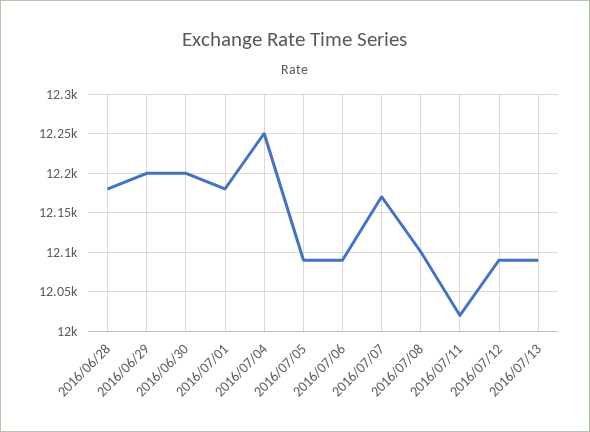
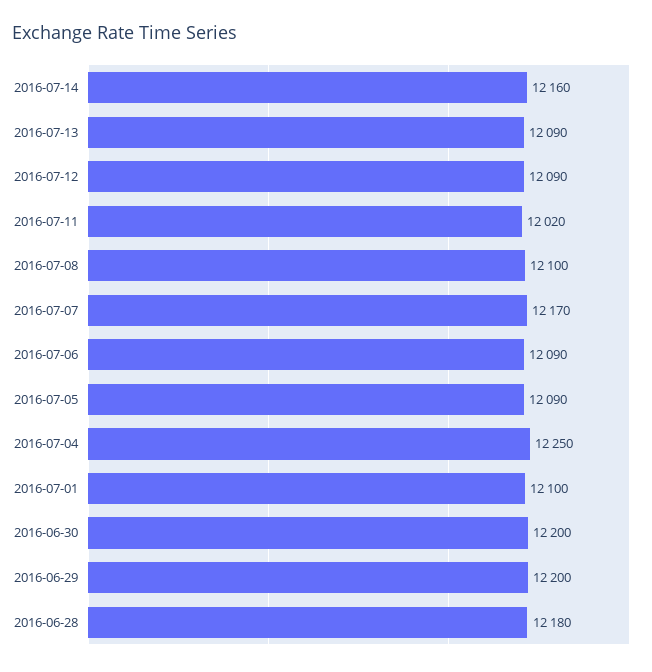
2016/07/01: 12180 -> 12100
2016-07-14: none -> 12160

